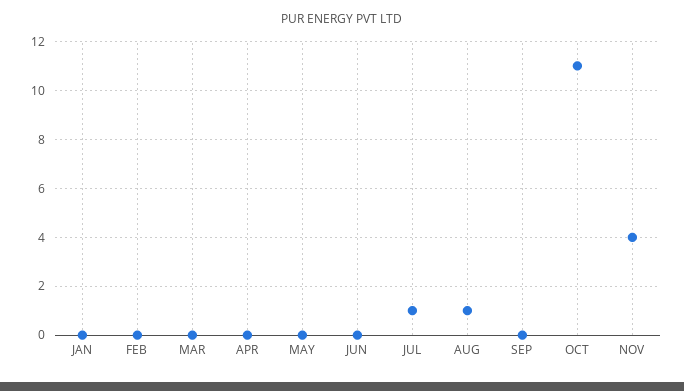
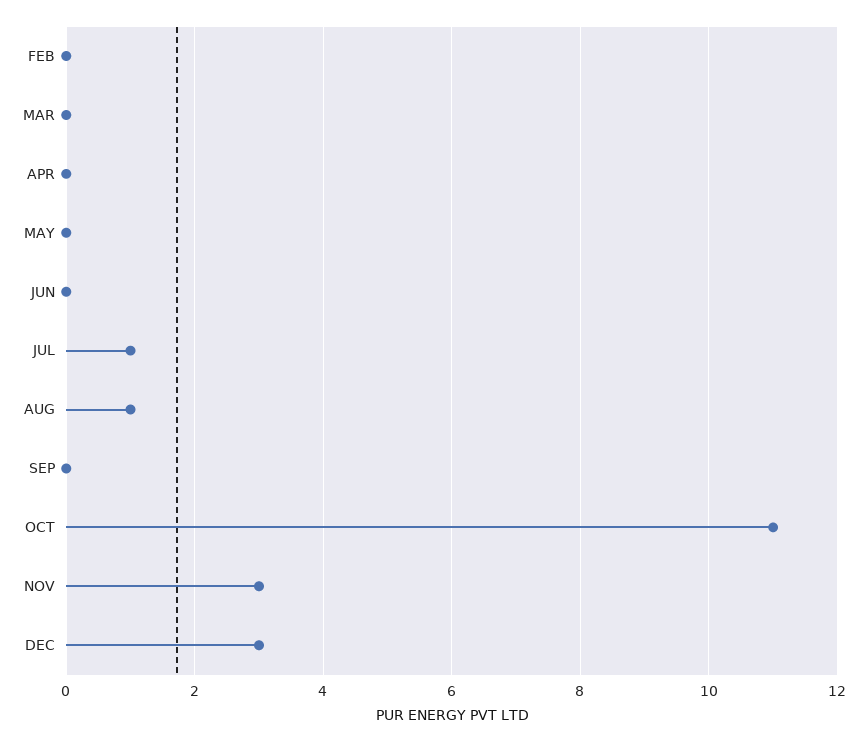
JAN: 0 -> none
NOV: 4 -> 3
DEC: none -> 3

